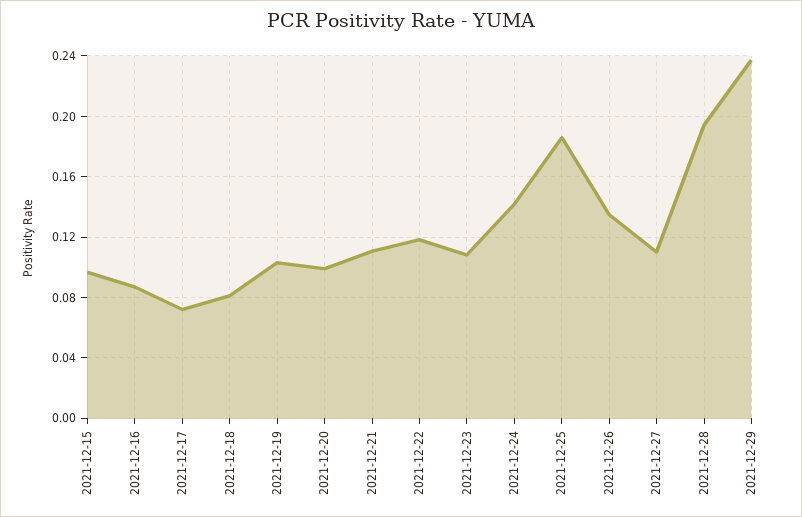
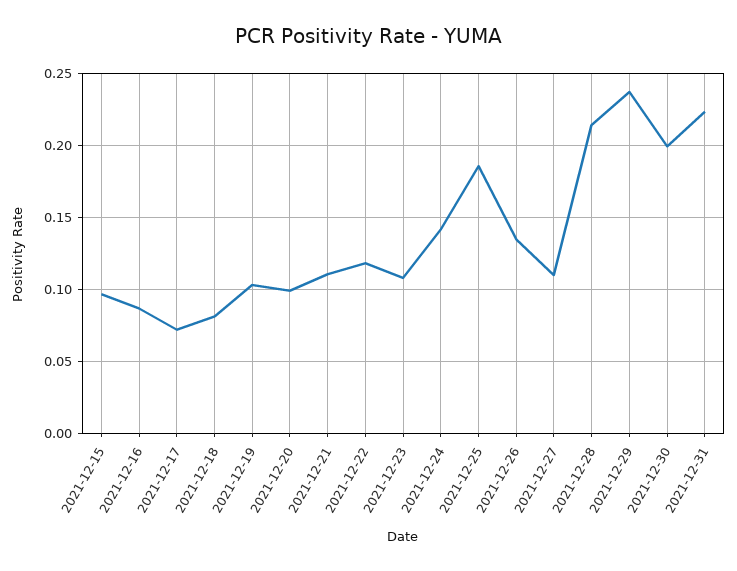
2021-12-28: 0.195 -> 0.215
2021-12-30: none -> 0.2
2021-12-31: none -> 0.225

